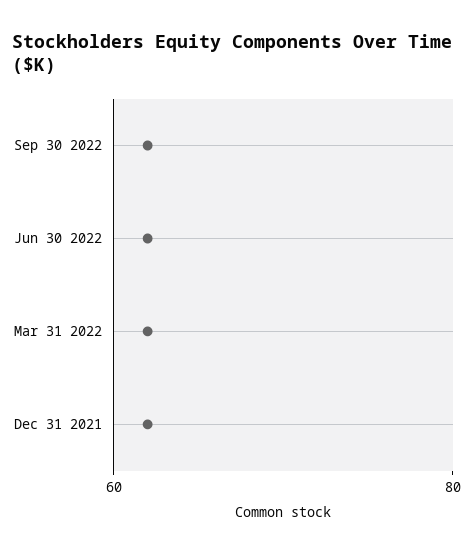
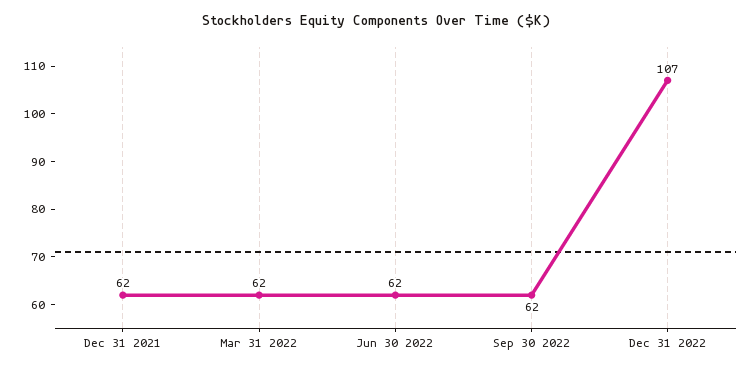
Dec 31 2022: none -> 107

